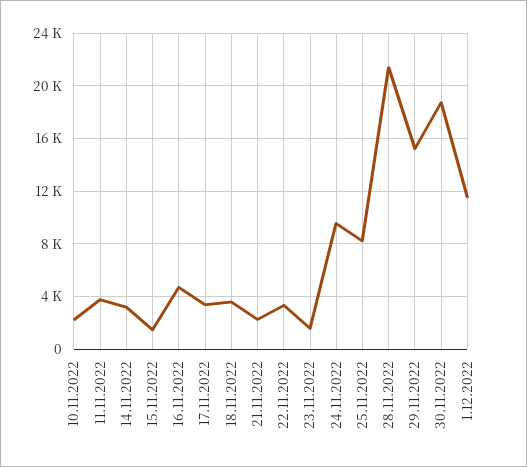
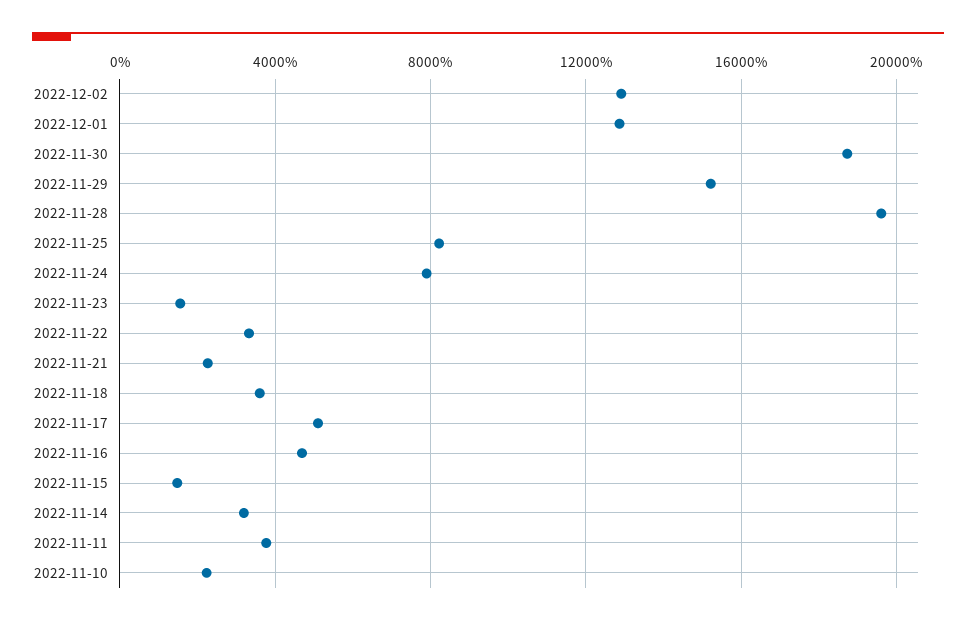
17.11.2022: 3500 -> 5000
24.11.2022: 9500 -> 8000
28.11.2022: 21500 -> 19500
1.12.2022: 11500 -> 13000
2022-12-02: none -> 13000

